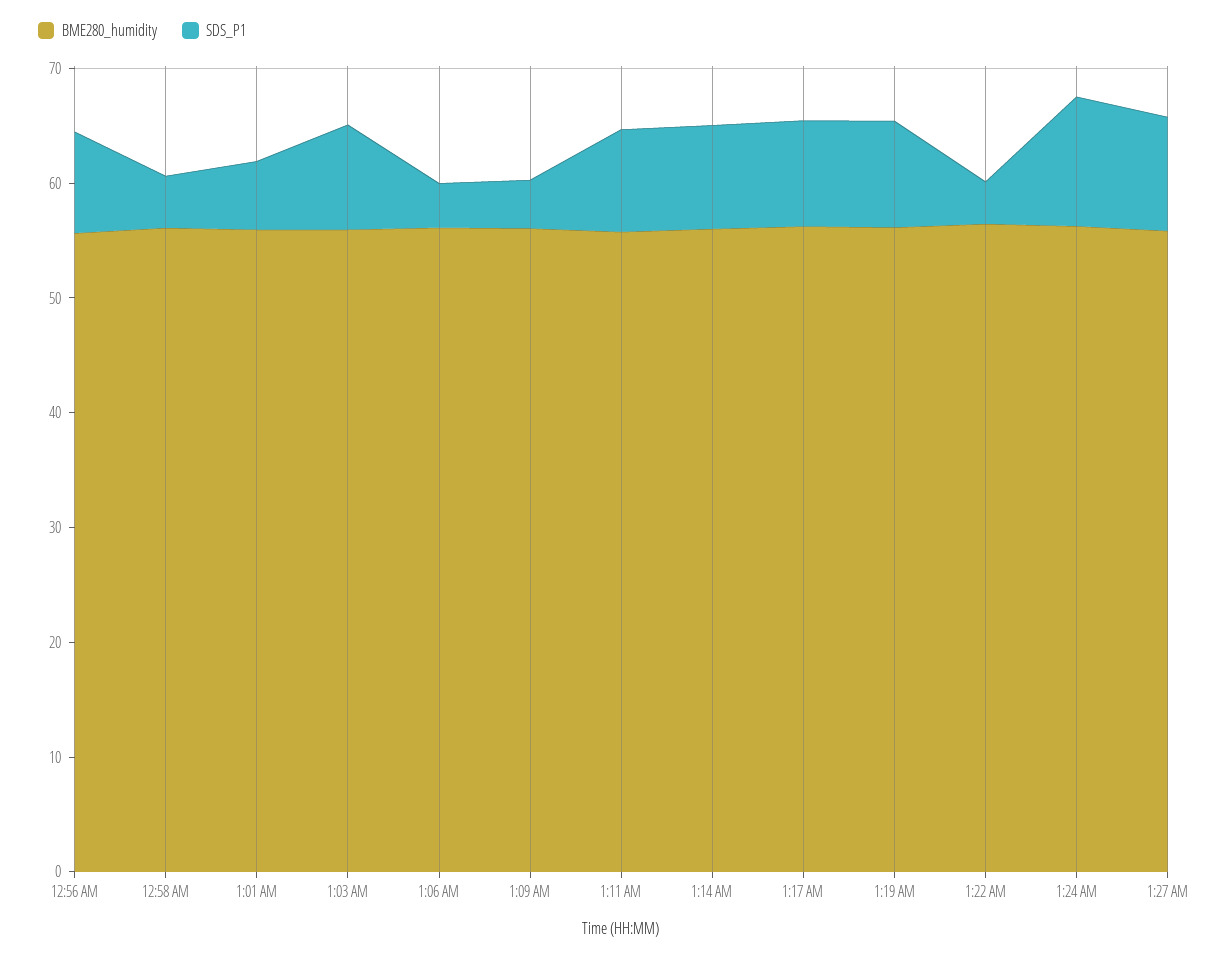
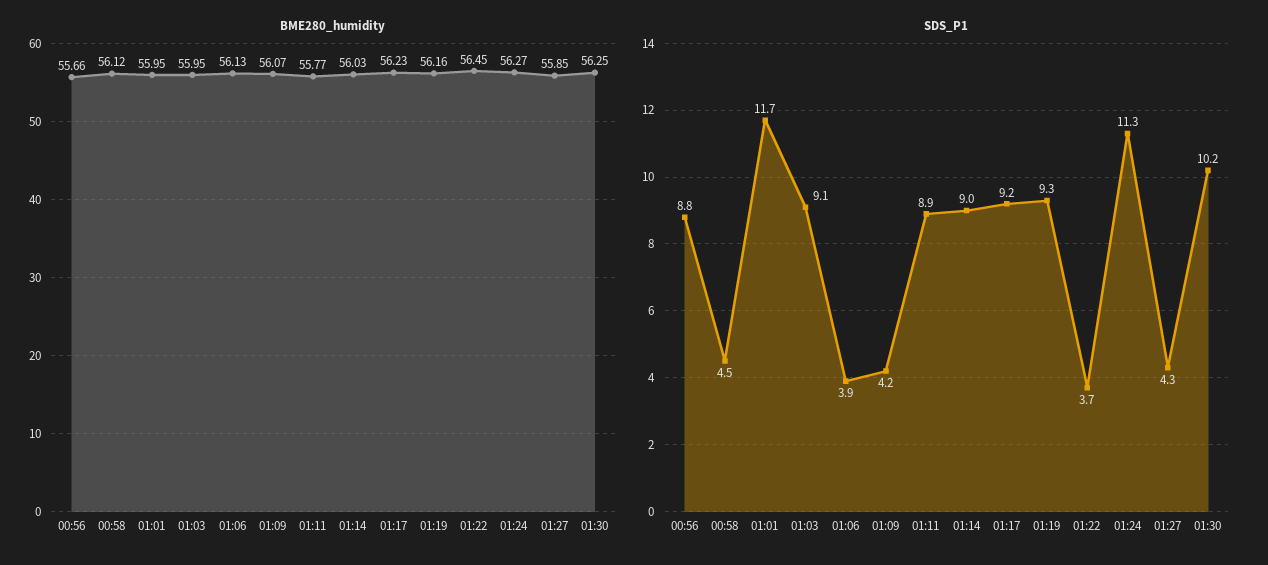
SDS_P1, 1:01 AM: 6 -> 11.7
SDS_P1, 1:27 AM: 10 -> 4.3
BME280_humidity, 01:30: none -> 56.25
SDS_P1, 01:30: none -> 10.2

